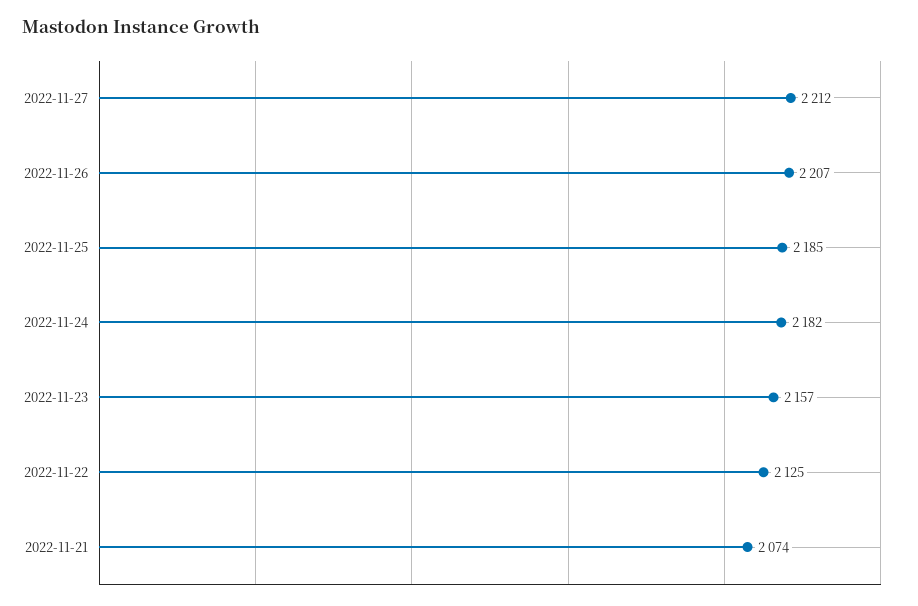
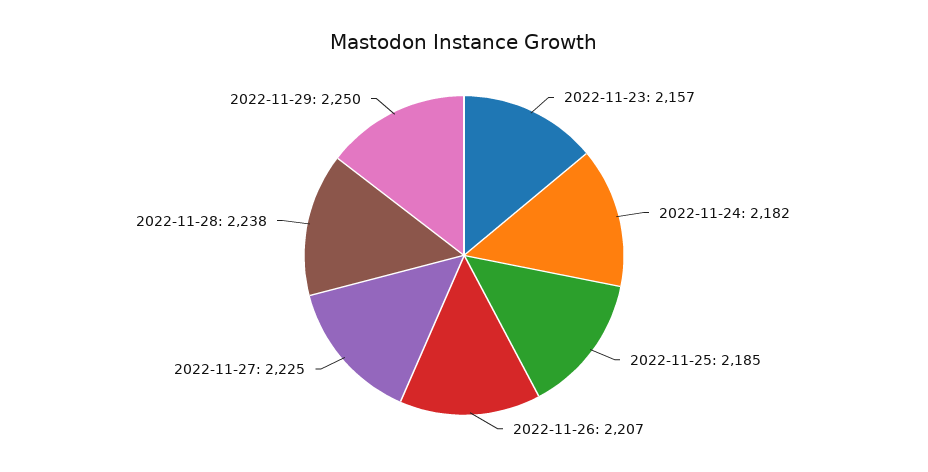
2022-11-27: 2212 -> 2225
2022-11-22: 2125 -> none
2022-11-21: 2074 -> none
2022-11-28: none -> 2238
2022-11-29: none -> 2250

